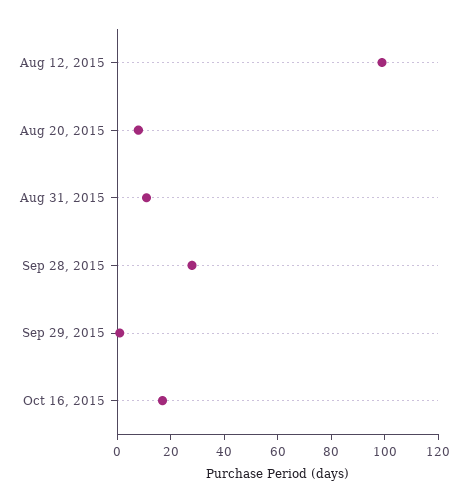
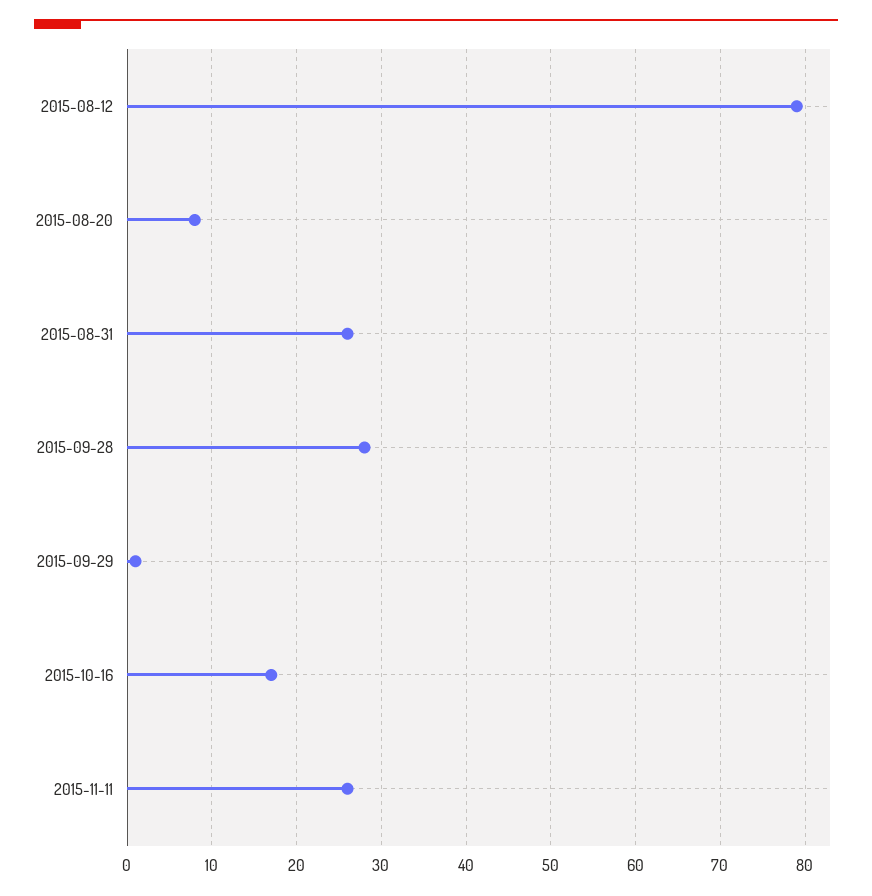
Aug 12, 2015: 100 -> 79
Aug 31, 2015: 10 -> 26
2015-11-11: none -> 26

